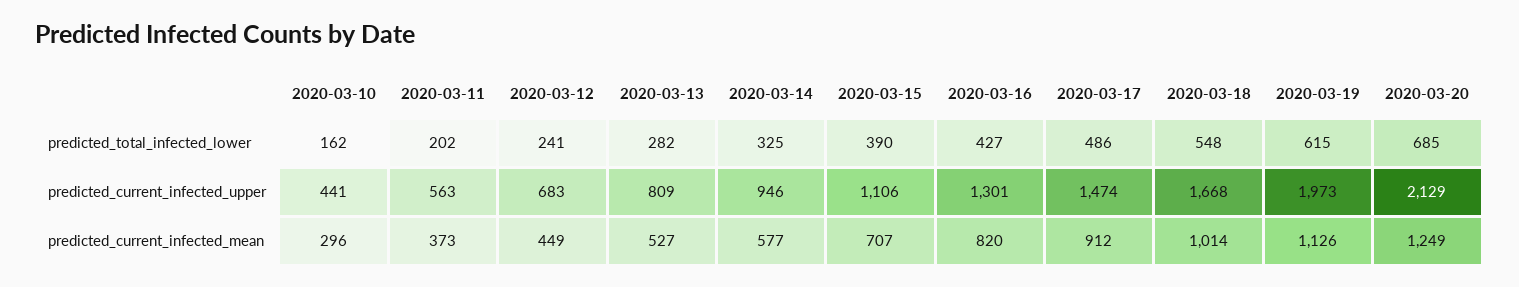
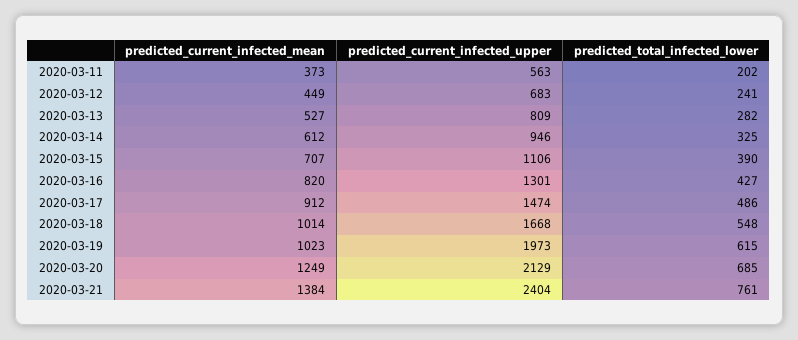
2020-03-10, predicted_total_infected_lower: 162 -> none
2020-03-10, predicted_current_infected_upper: 441 -> none
2020-03-10, predicted_current_infected_mean: 296 -> none
2020-03-14, predicted_current_infected_mean: 577 -> 612
2020-03-19, predicted_current_infected_mean: 1126 -> 1023
2020-03-21, predicted_current_infected_mean: none -> 1384
2020-03-21, predicted_current_infected_upper: none -> 2404
2020-03-21, predicted_total_infected_lower: none -> 761

